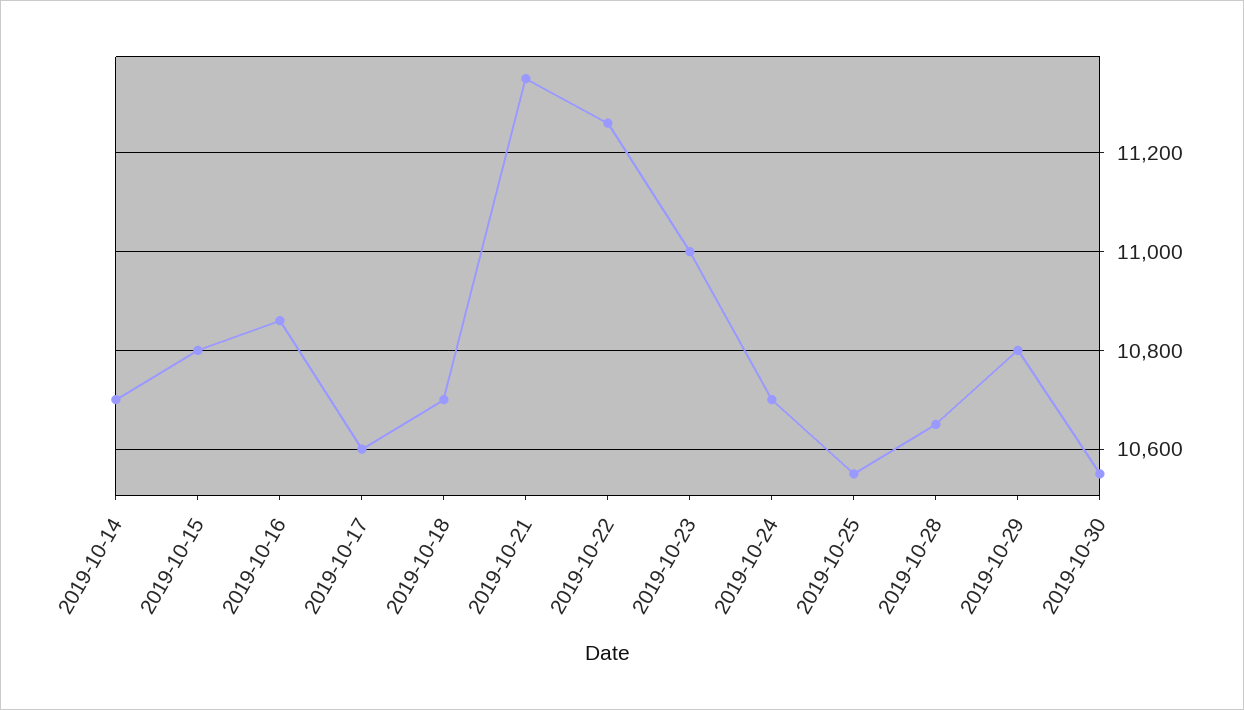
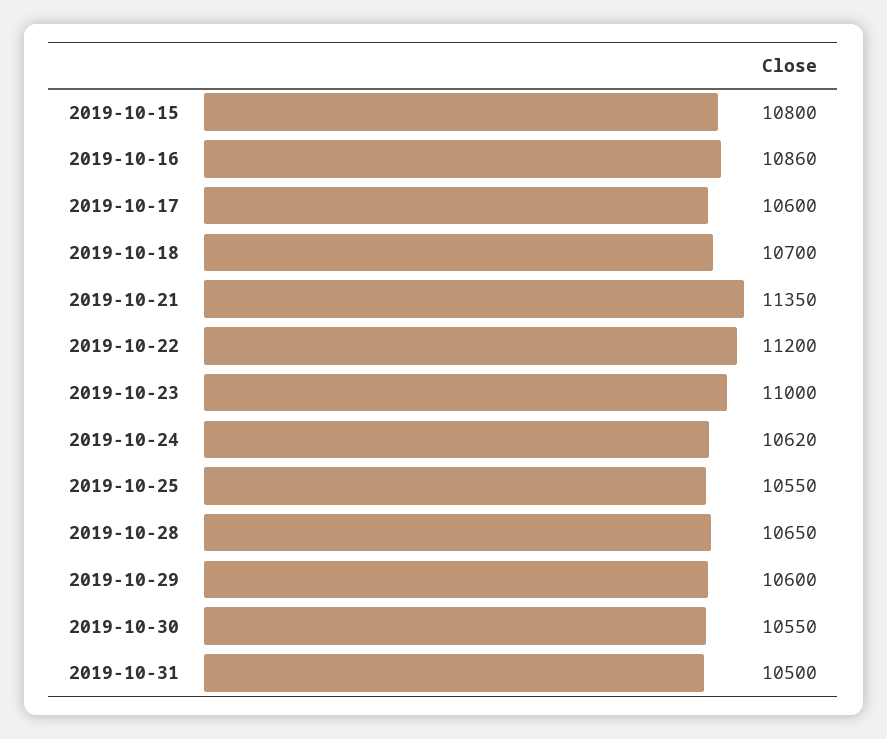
2019-10-14: 10700 -> none
2019-10-22: 11260 -> 11200
2019-10-24: 10700 -> 10620
2019-10-29: 10800 -> 10600
2019-10-31: none -> 10500

